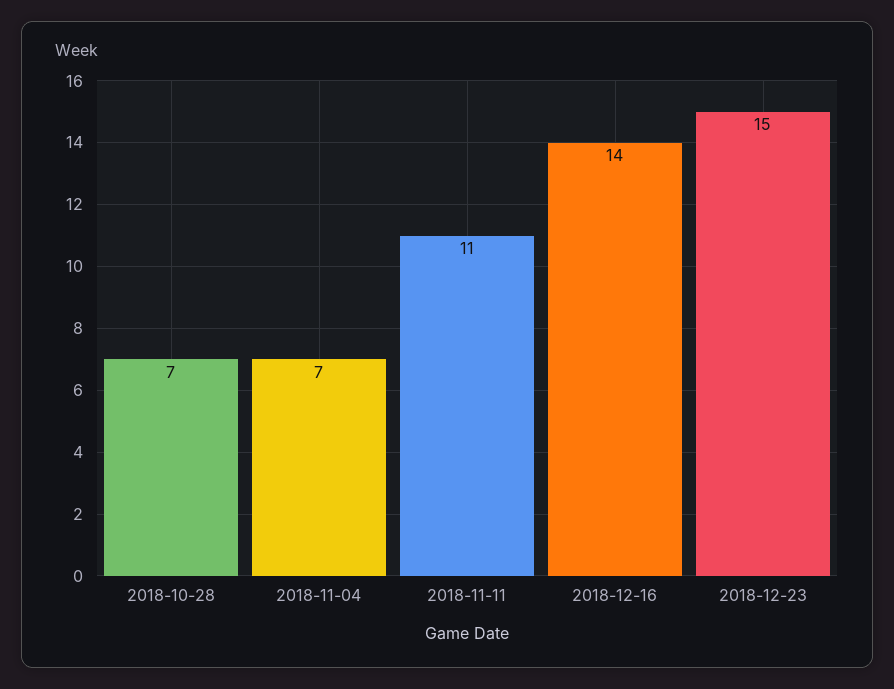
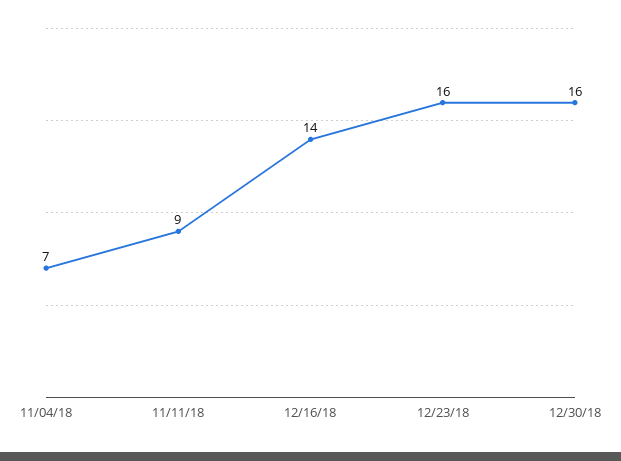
2018-10-28: 7 -> none
2018-11-11: 11 -> 9
2018-12-23: 15 -> 16
12/30/18: none -> 16

